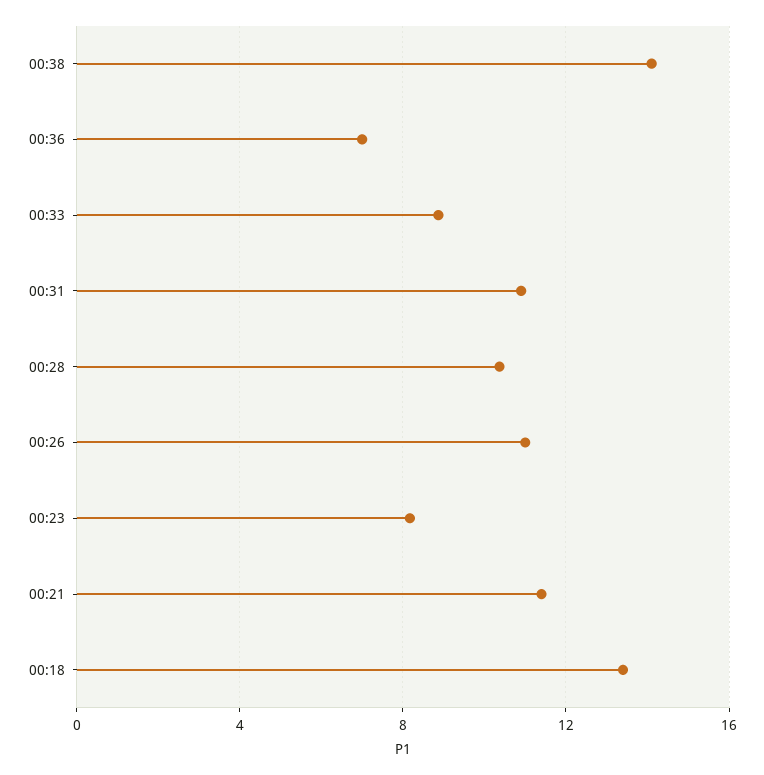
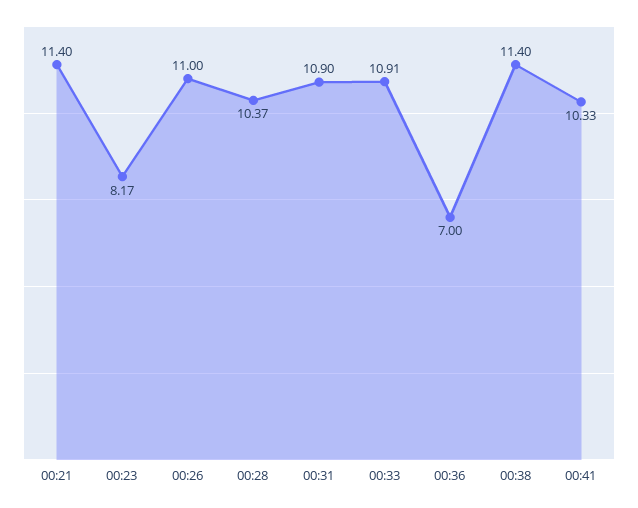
00:38: 14 -> 11.4
00:33: 9 -> 10.91
00:18: 13.5 -> none
00:41: none -> 10.33

